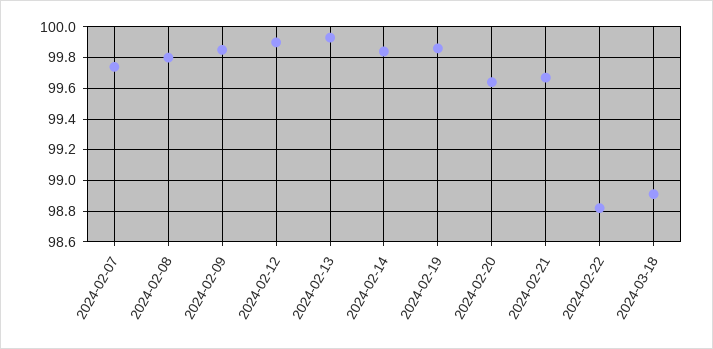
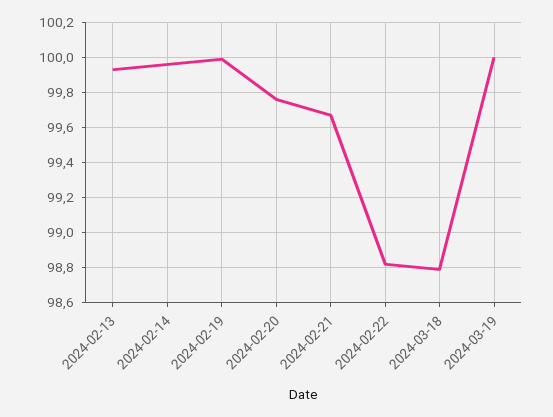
2024-02-07: 99.75 -> none
2024-02-08: 99.8 -> none
2024-02-09: 99.85 -> none
2024-02-12: 99.9 -> none
2024-02-14: 99.85 -> 99.95
2024-02-19: 99.85 -> 100
2024-02-20: 99.65 -> 99.75
2024-03-18: 98.9 -> 98.8
2024-03-19: none -> 100

